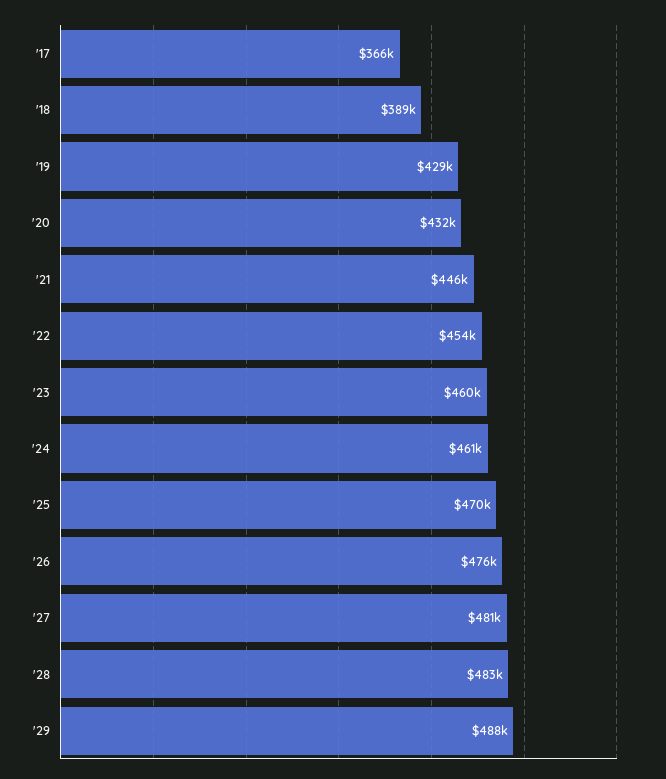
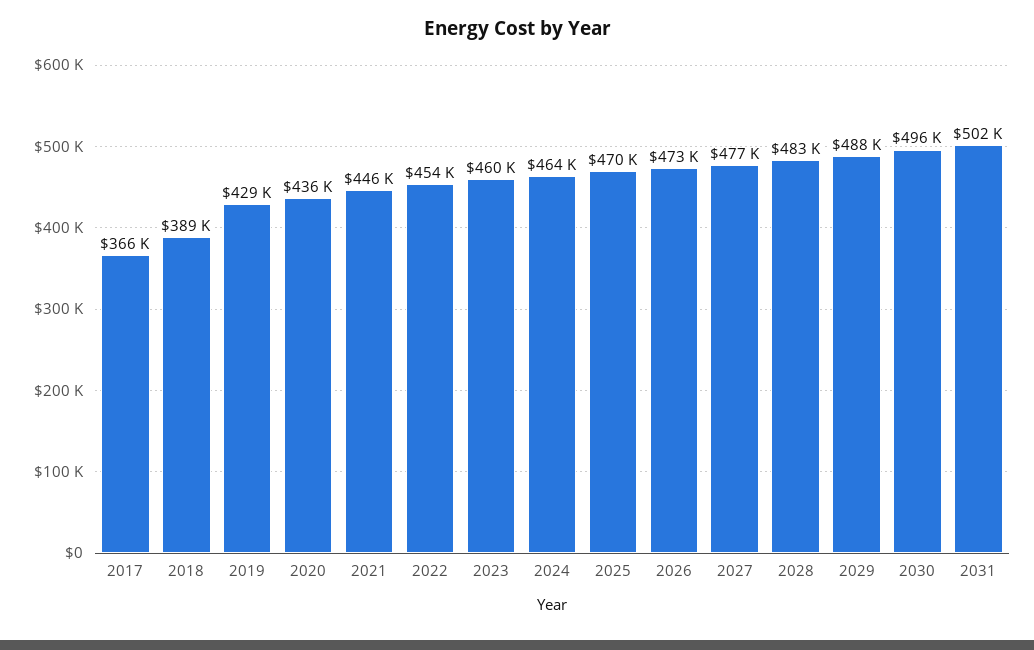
'20: 432000 -> 436000
'24: 461000 -> 464000
'26: 476000 -> 473000
'27: 481000 -> 477000
2030: none -> 496000
2031: none -> 502000

